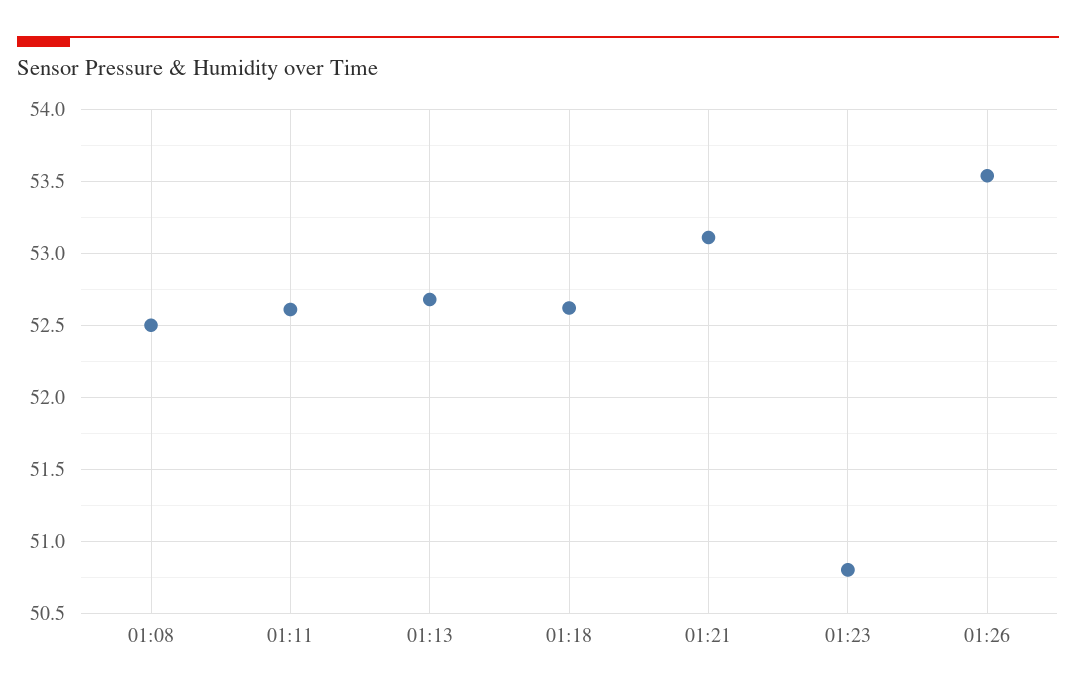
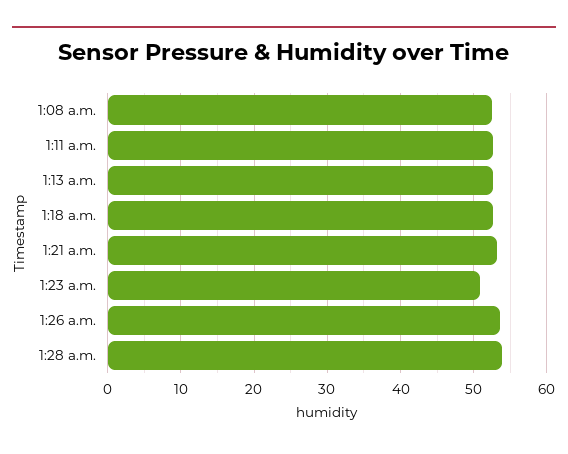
1:28 a.m.: none -> 54

